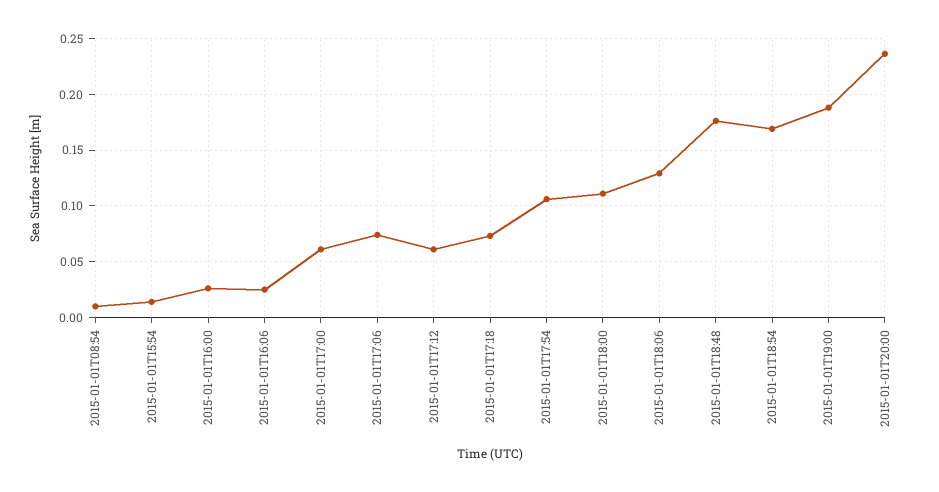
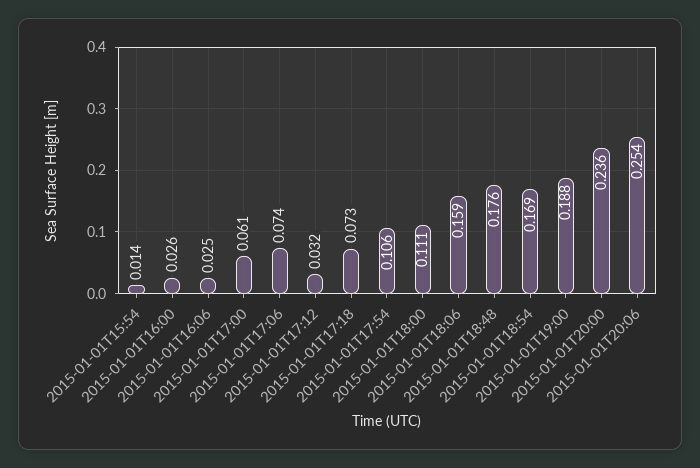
2015-01-01T08:54: 0.01 -> none
2015-01-01T17:12: 0.06 -> 0.032
2015-01-01T18:06: 0.13 -> 0.159
2015-01-01T20:06: none -> 0.254

